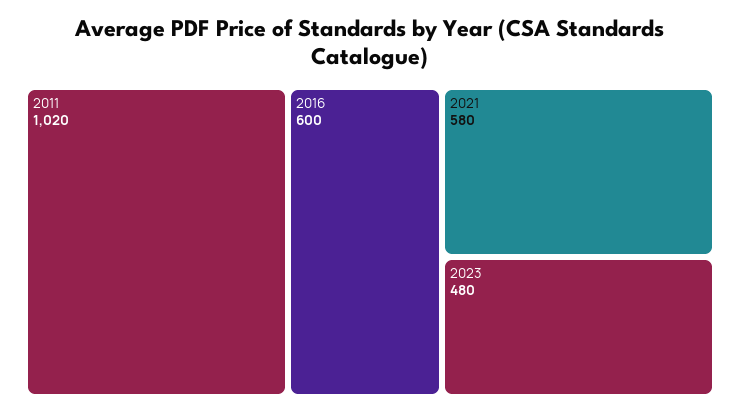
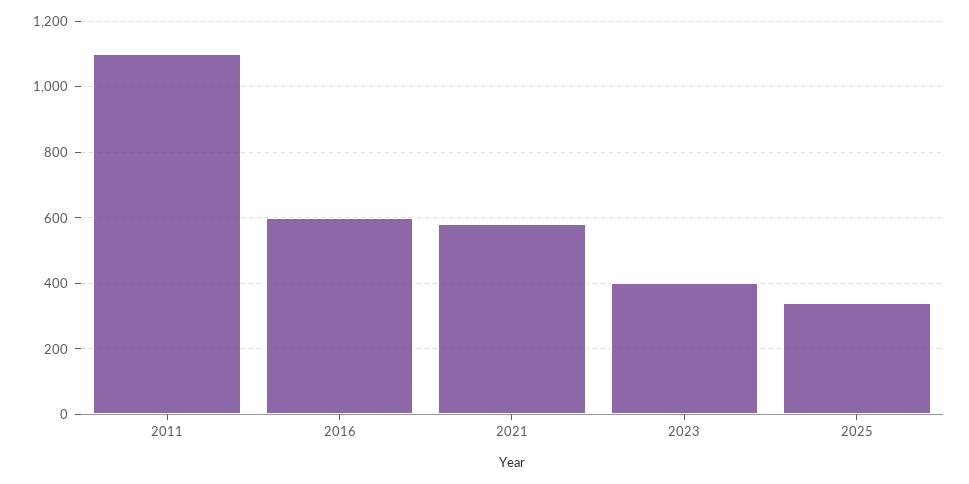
2011: 1020 -> 1100
2023: 480 -> 400
2025: none -> 340

